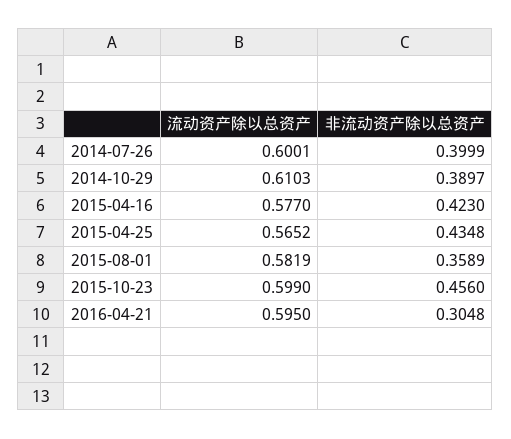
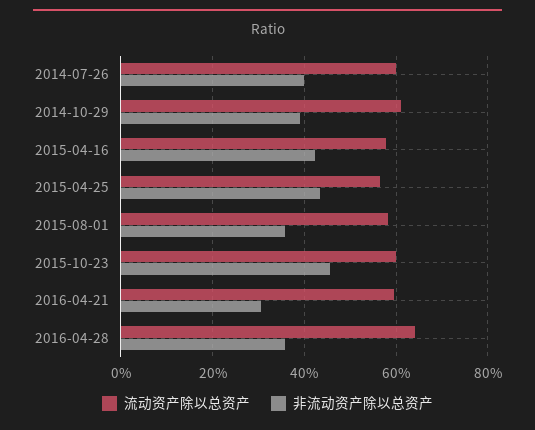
流动资产除以总资产, 2016-04-28: none -> 0.64
非流动资产除以总资产, 2016-04-28: none -> 0.36

